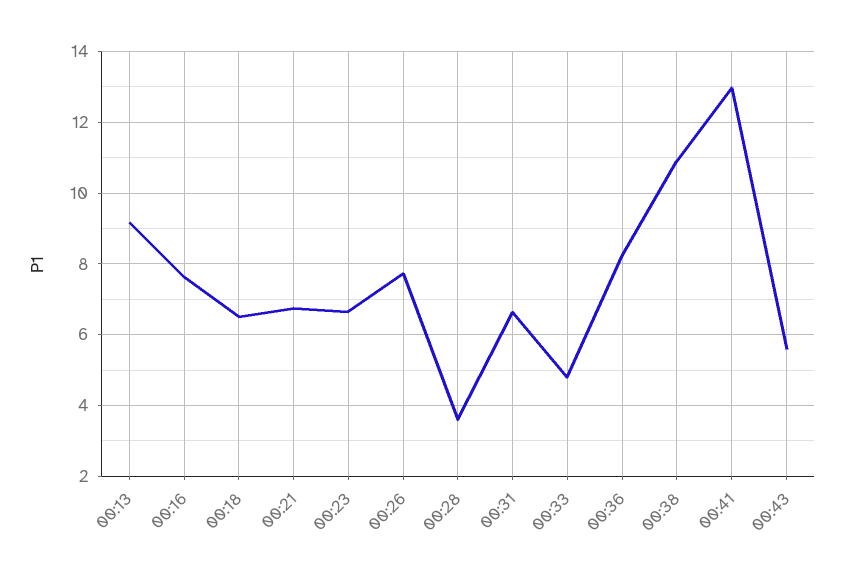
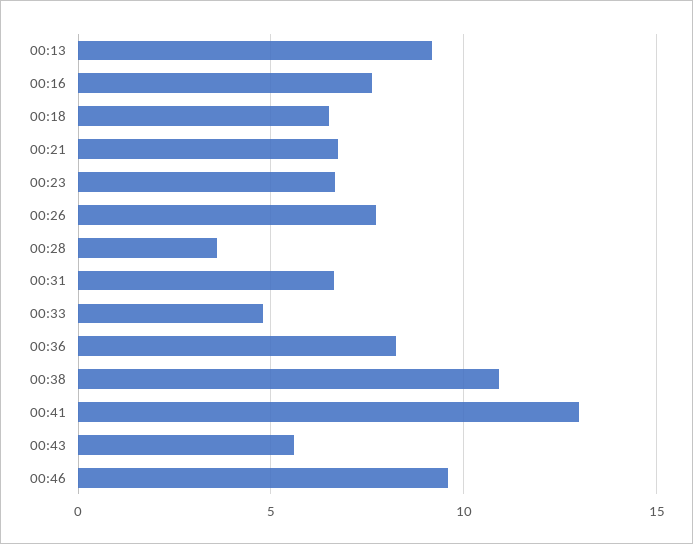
00:46: none -> 9.5

